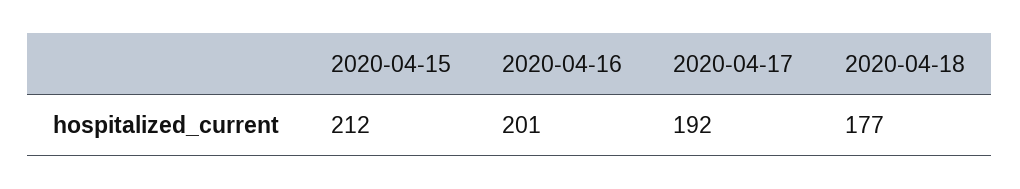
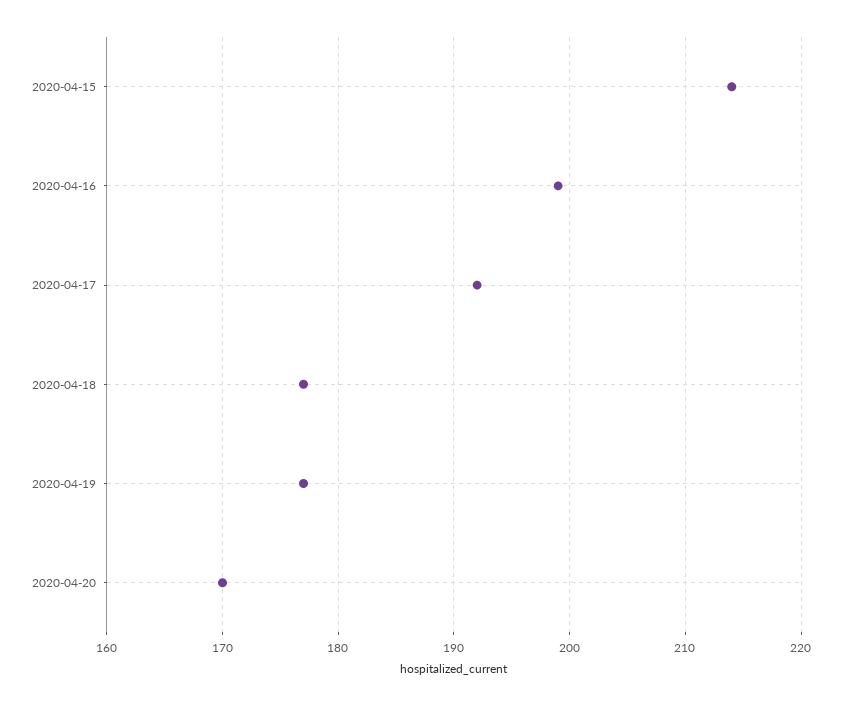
2020-04-15: 212 -> 214
2020-04-16: 201 -> 199
2020-04-19: none -> 177
2020-04-20: none -> 170

